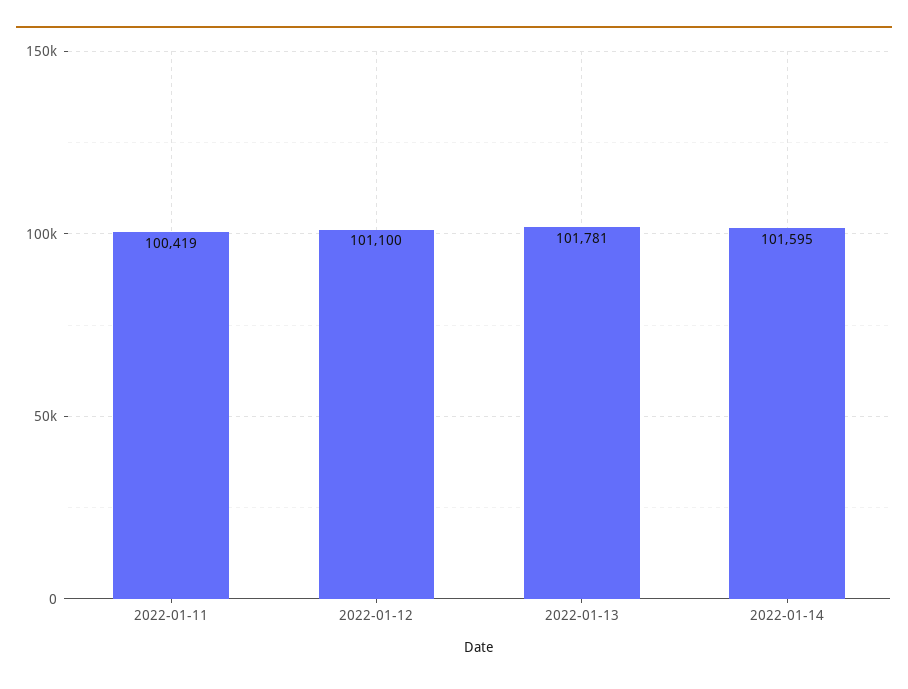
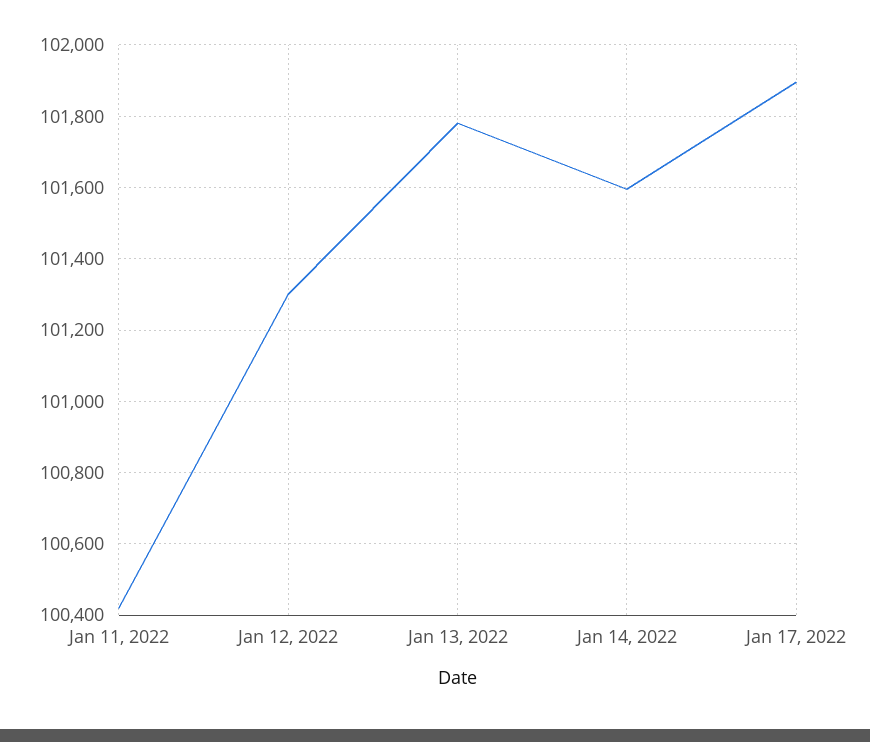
2022-01-12: 101100 -> 101300
Jan 17, 2022: none -> 101900

